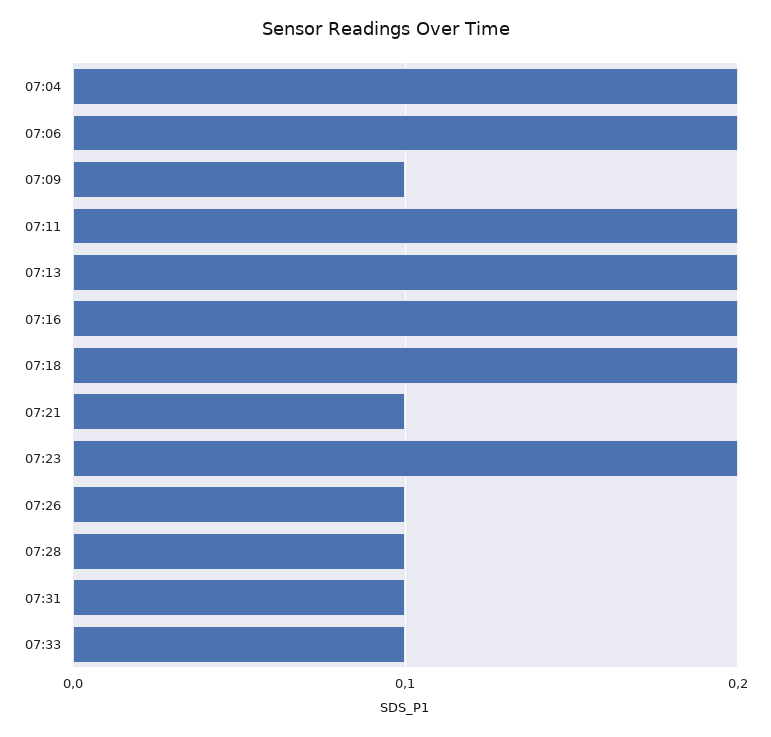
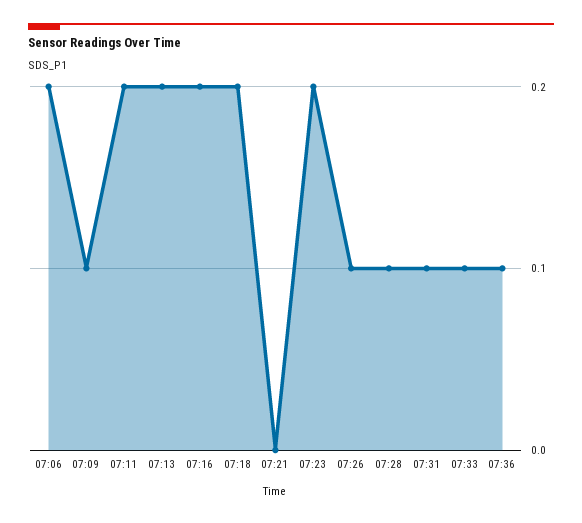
07:04: 0.2 -> none
07:21: 0.1 -> 0
07:36: none -> 0.1

